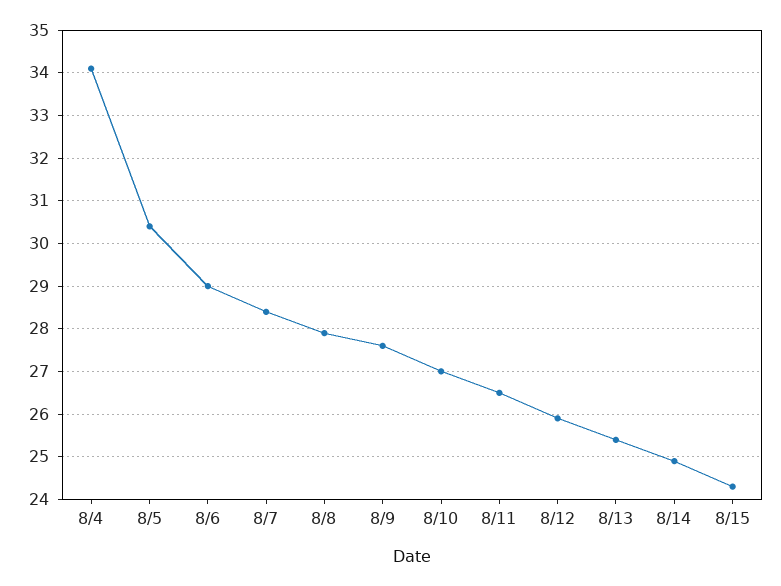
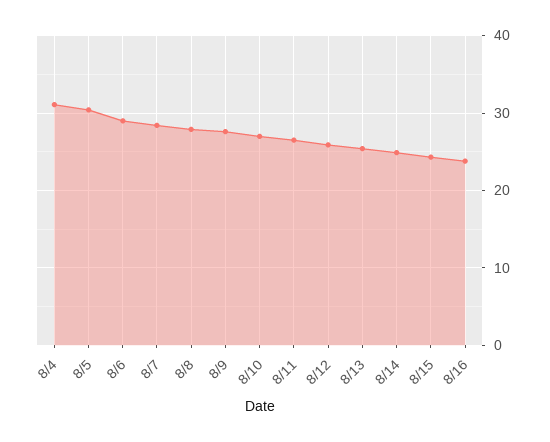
8/4: 34 -> 31
8/16: none -> 24

